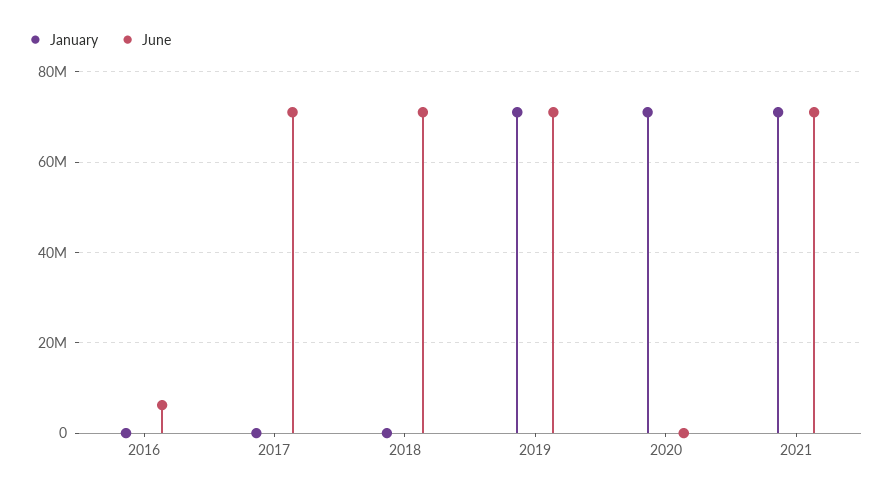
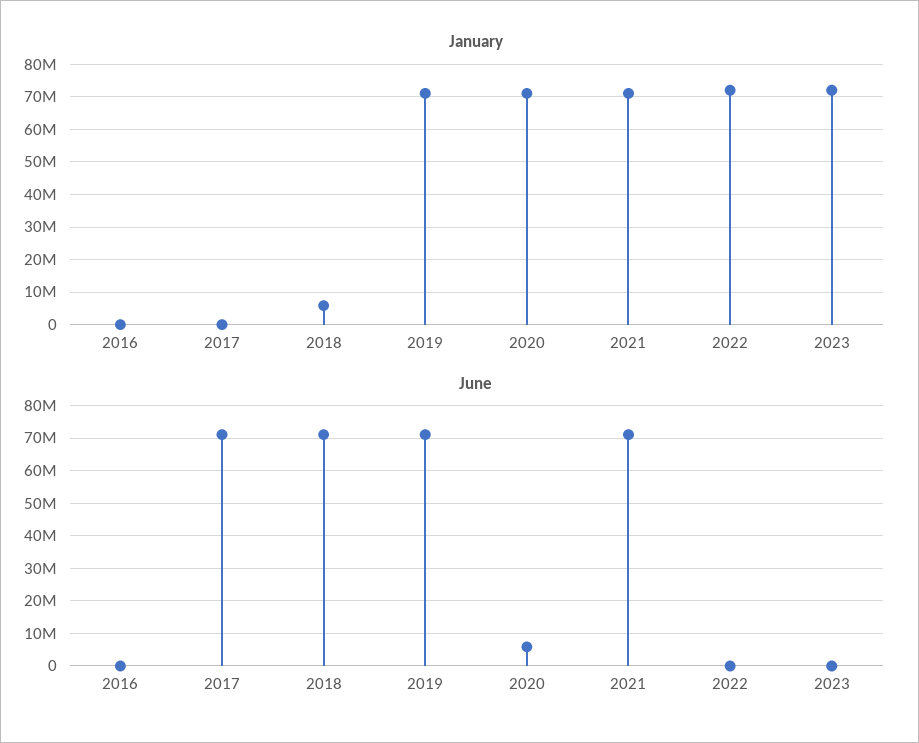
June, 2016: 6000000 -> 0
January, 2018: 0 -> 6000000
June, 2020: 0 -> 6000000
January, 2022: none -> 72000000
January, 2023: none -> 72000000
June, 2022: none -> 0
June, 2023: none -> 0

